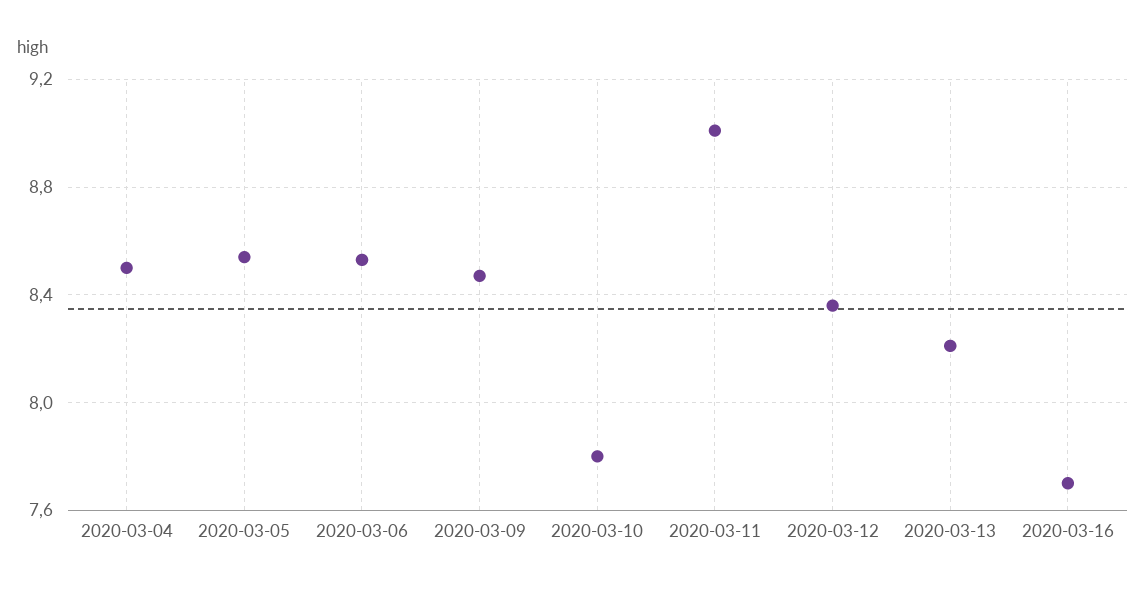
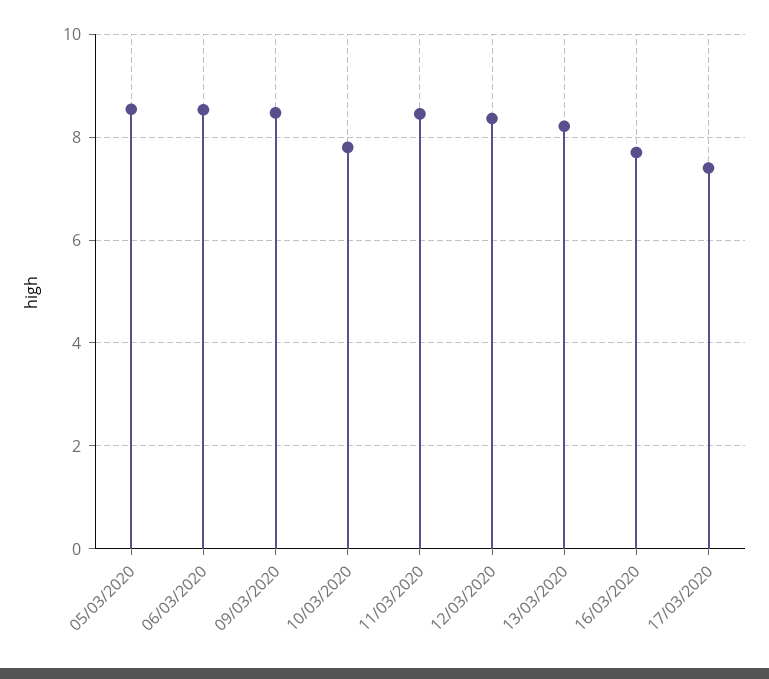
2020-03-04: 8.5 -> none
2020-03-11: 9 -> 8.4
17/03/2020: none -> 7.4

